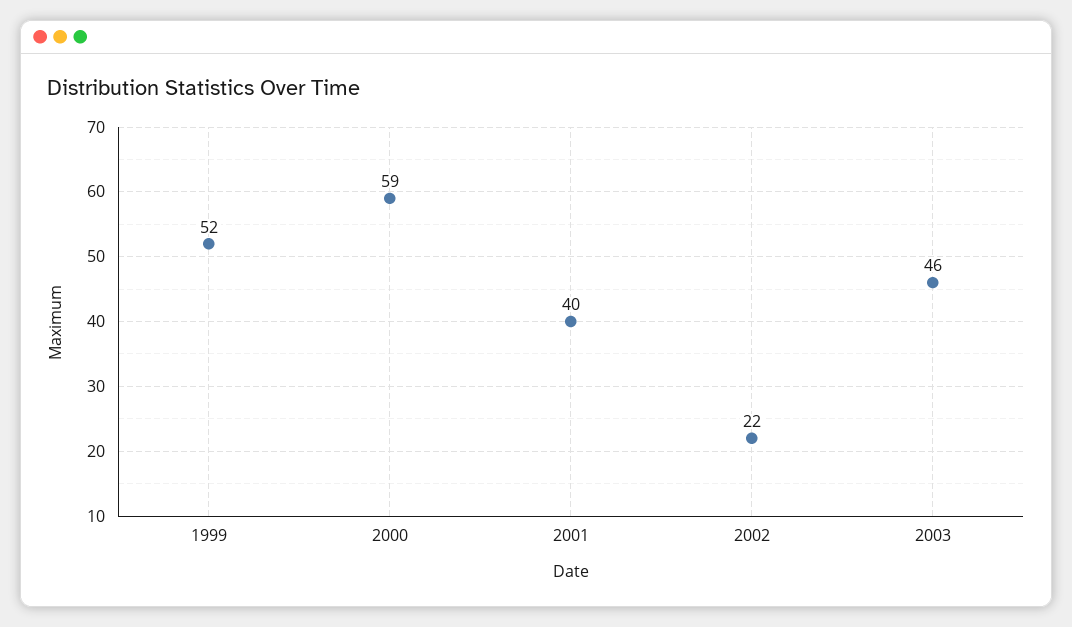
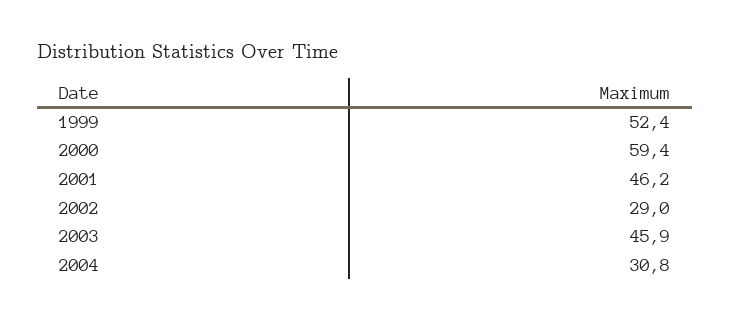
2001: 40 -> 46.2
2002: 22 -> 29
2004: none -> 30.8

